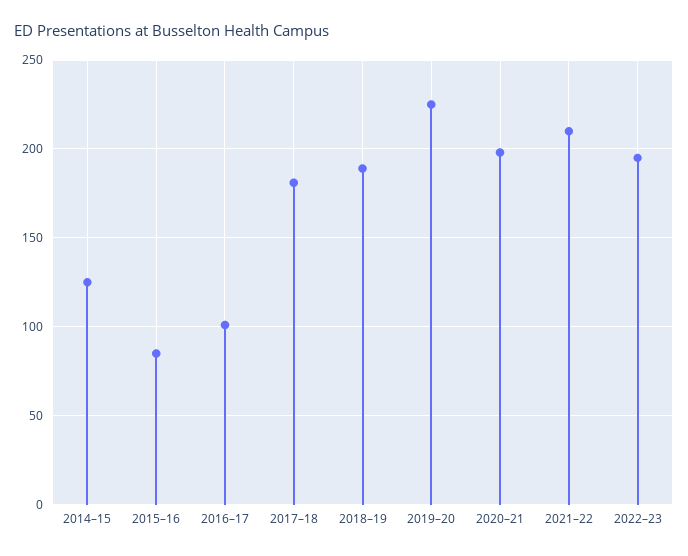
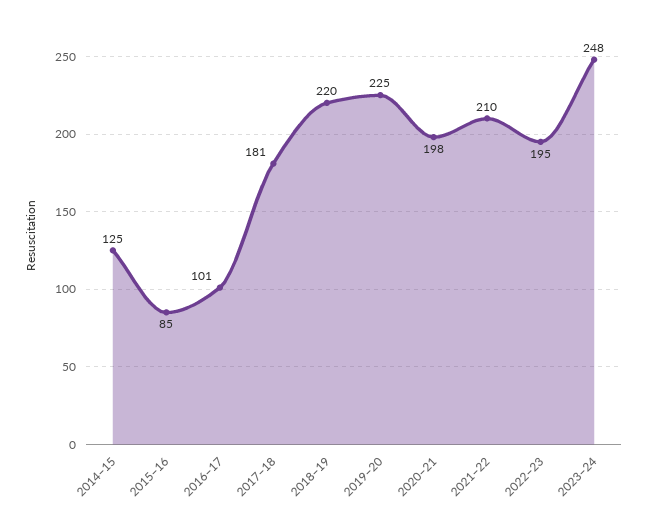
2018–19: 190 -> 220
2023–24: none -> 248

